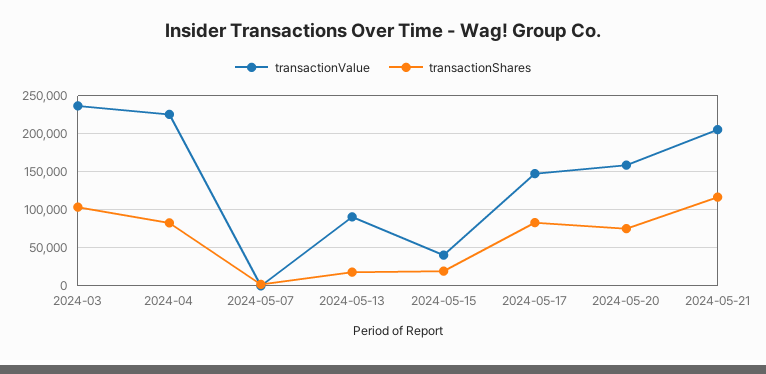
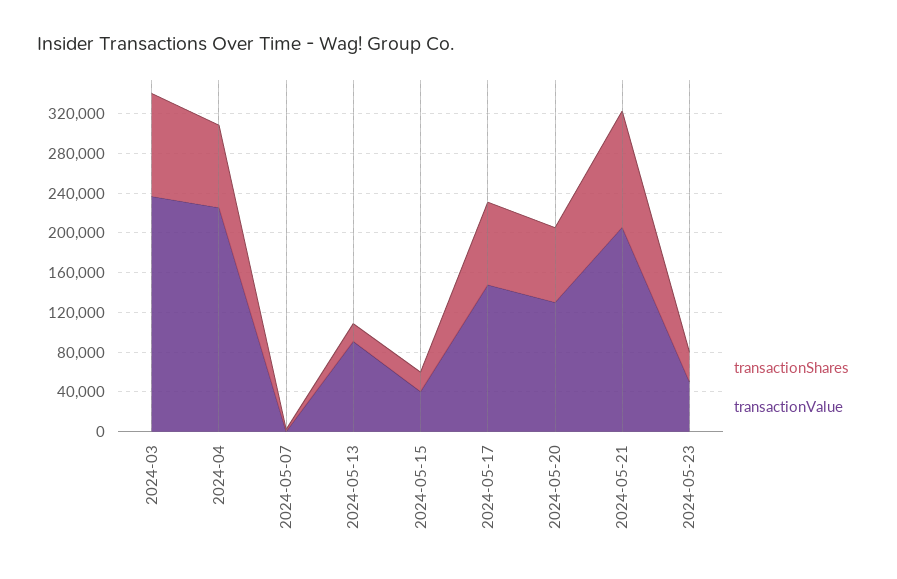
transactionValue, 2024-05-20: 160000 -> 130000
transactionShares, 2024-05-23: none -> 30000
transactionValue, 2024-05-23: none -> 50000

